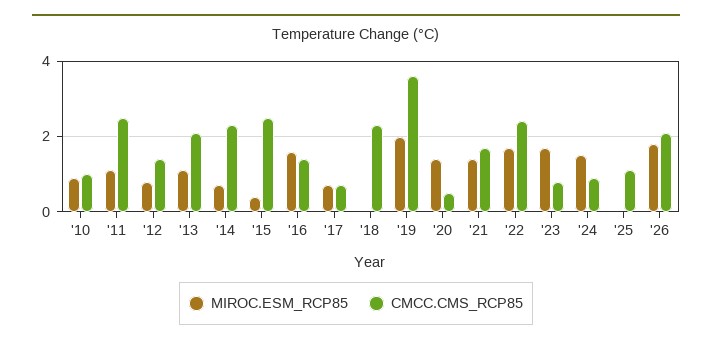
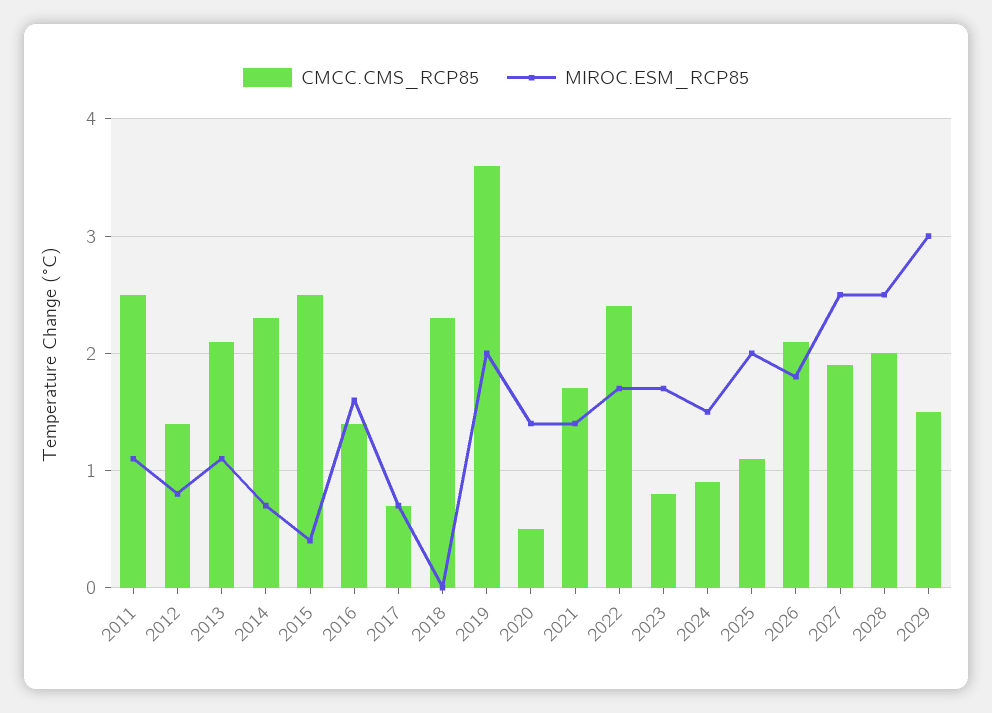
MIROC.ESM_RCP85, '10: 1 -> none
CMCC.CMS_RCP85, '10: 1 -> none
MIROC.ESM_RCP85, '25: 0 -> 2
CMCC.CMS_RCP85, 2027: none -> 1.9
MIROC.ESM_RCP85, 2027: none -> 2.5
CMCC.CMS_RCP85, 2028: none -> 2
MIROC.ESM_RCP85, 2028: none -> 2.5
CMCC.CMS_RCP85, 2029: none -> 1.5
MIROC.ESM_RCP85, 2029: none -> 3

